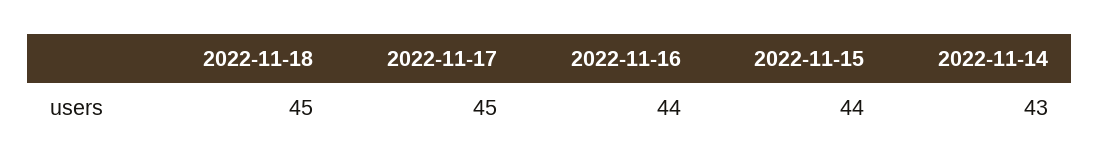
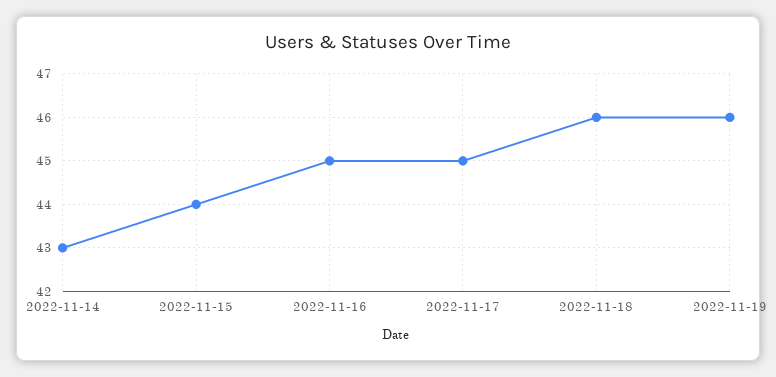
2022-11-18: 45 -> 46
2022-11-16: 44 -> 45
2022-11-19: none -> 46

